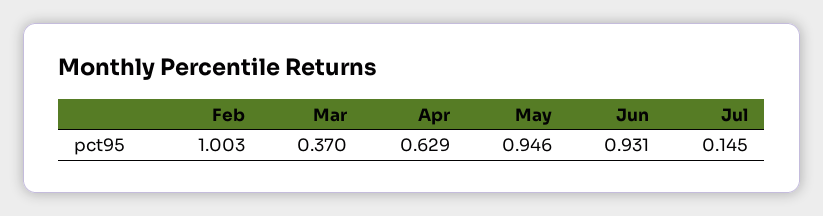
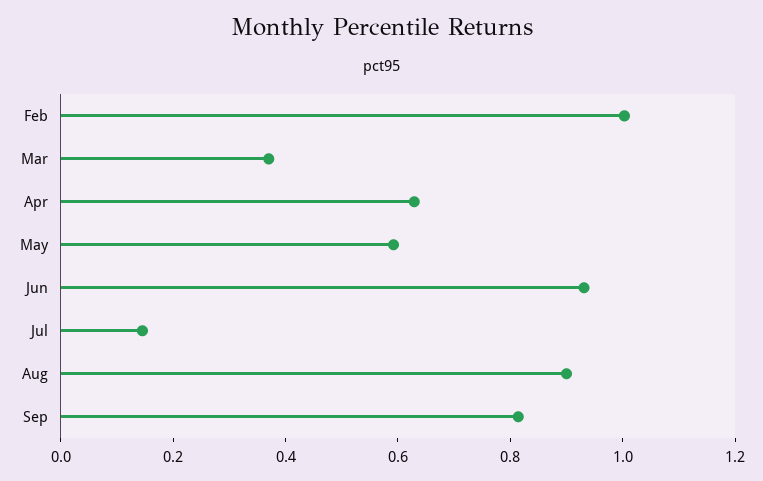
May: 0.946 -> 0.6
Aug: none -> 0.9
Sep: none -> 0.8

